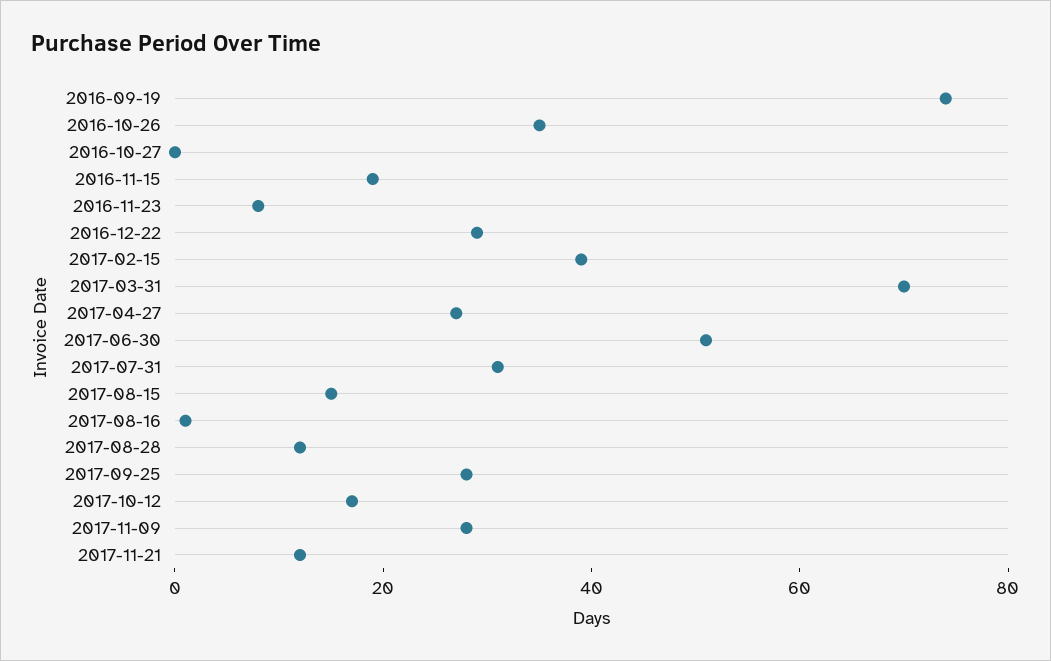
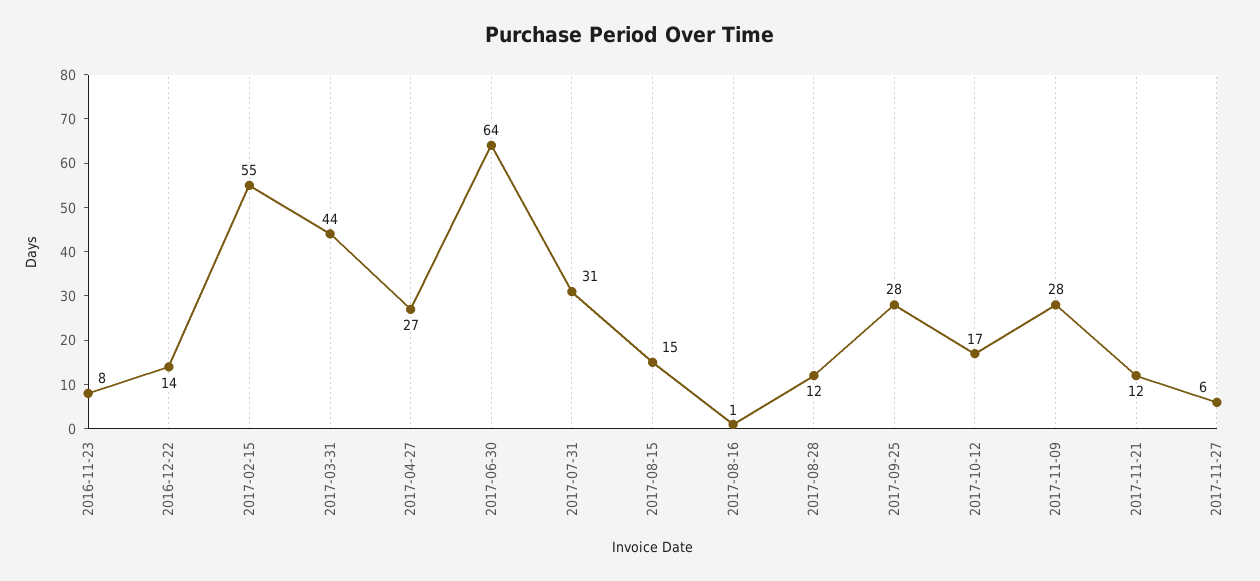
2016-09-19: 75 -> none
2016-10-26: 35 -> none
2016-10-27: 0 -> none
2016-11-15: 20 -> none
2016-12-22: 30 -> 14
2017-02-15: 40 -> 55
2017-03-31: 70 -> 44
2017-06-30: 50 -> 64
2017-11-27: none -> 6

